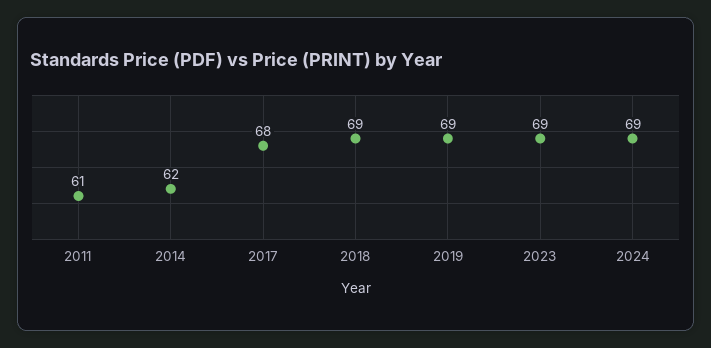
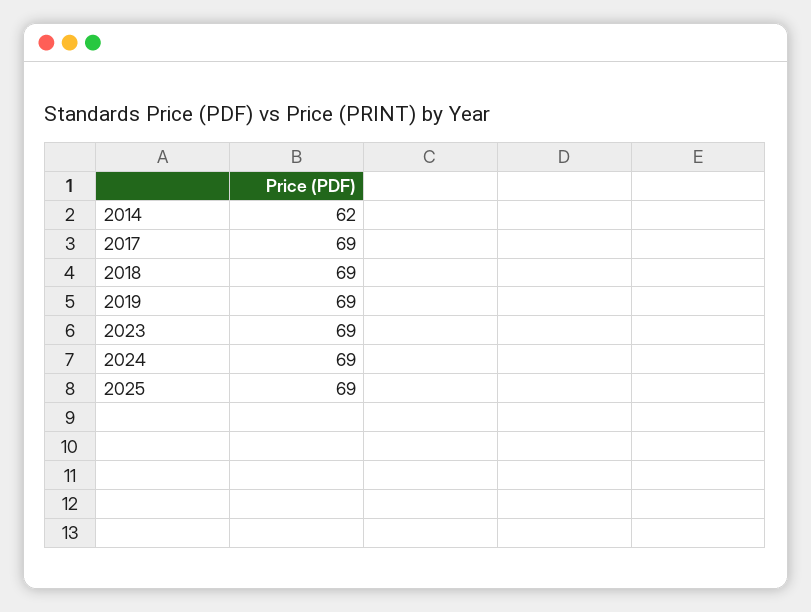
2011: 61 -> none
2017: 68 -> 69
2025: none -> 69

